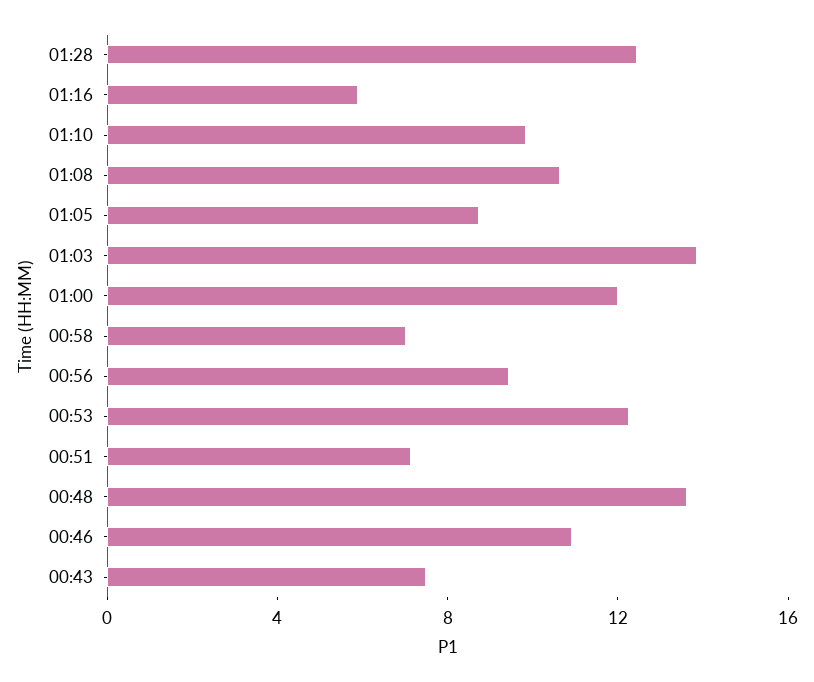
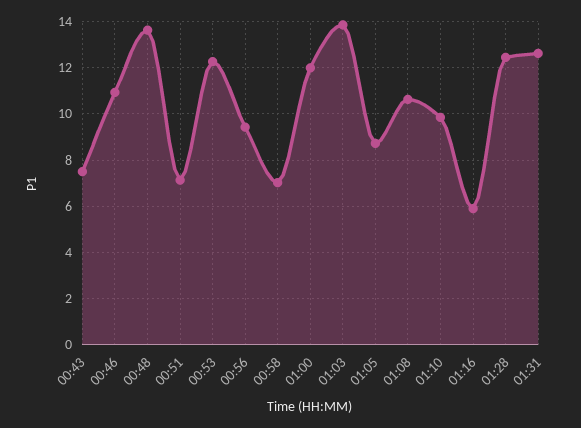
01:31: none -> 12.5

